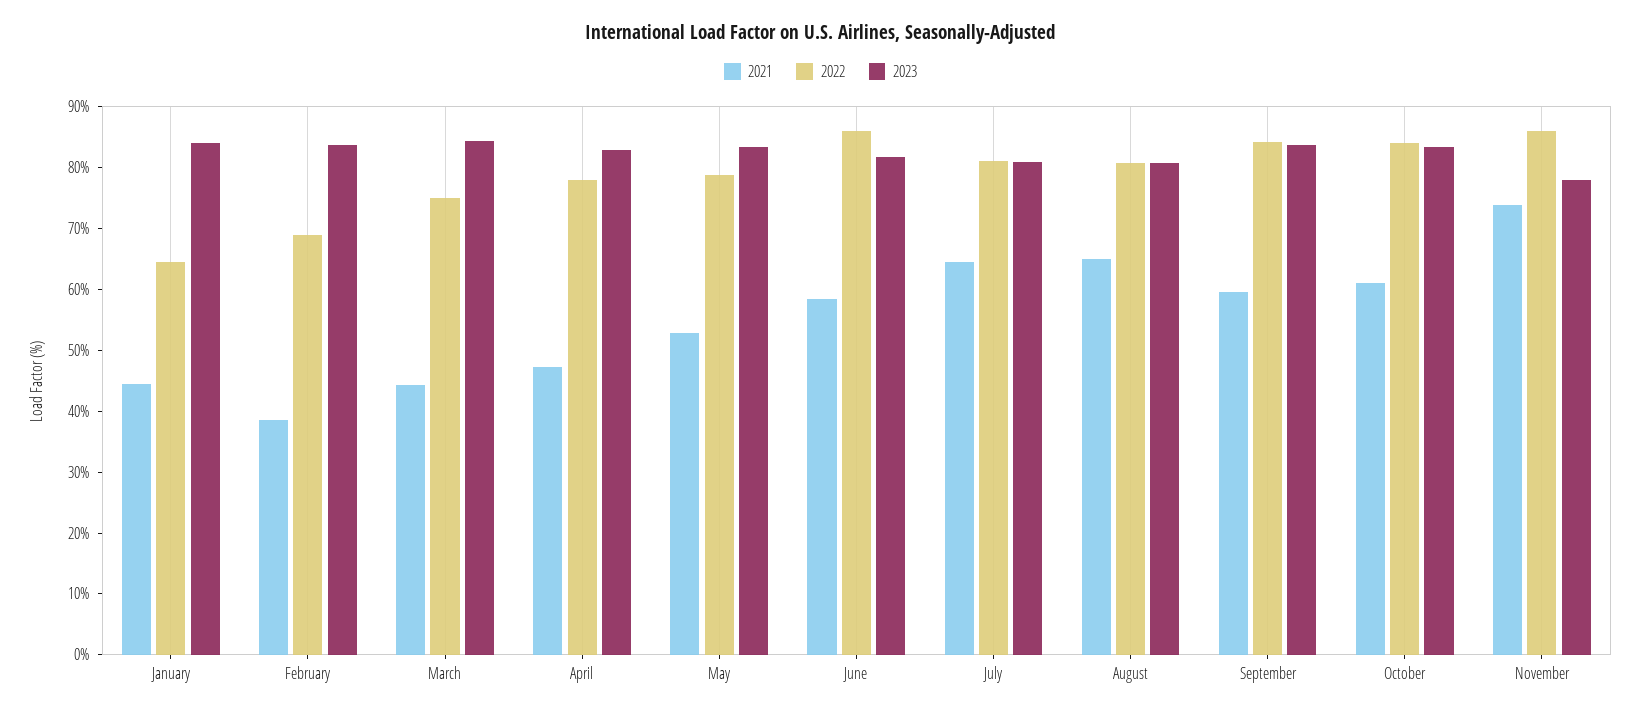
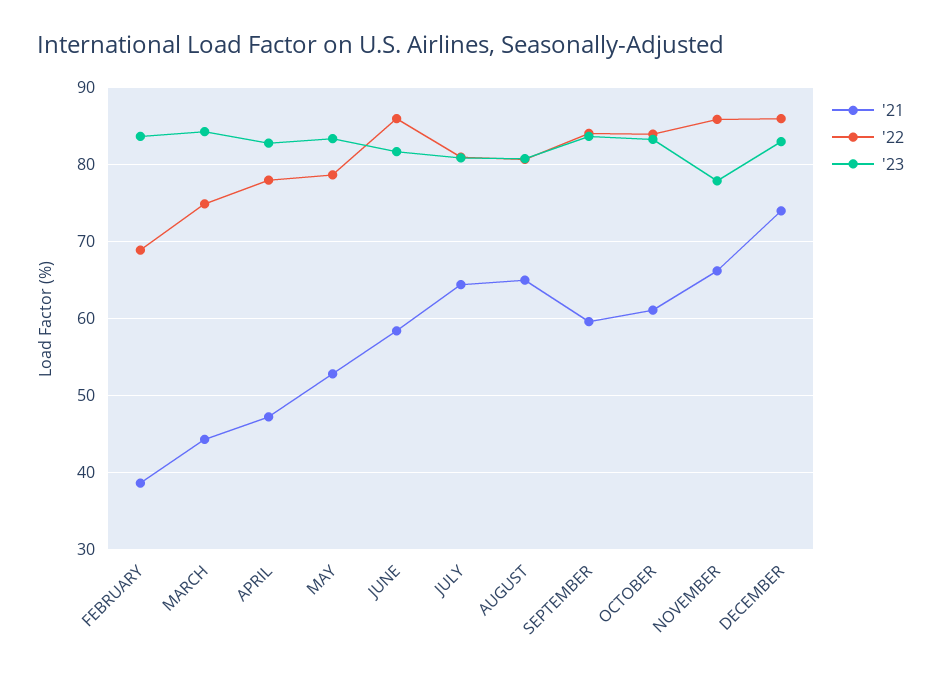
2021, January: 44 -> none
2022, January: 64 -> none
2023, January: 84 -> none
2021, November: 74 -> 66
2021, DECEMBER: none -> 74
2022, DECEMBER: none -> 86
2023, DECEMBER: none -> 83

